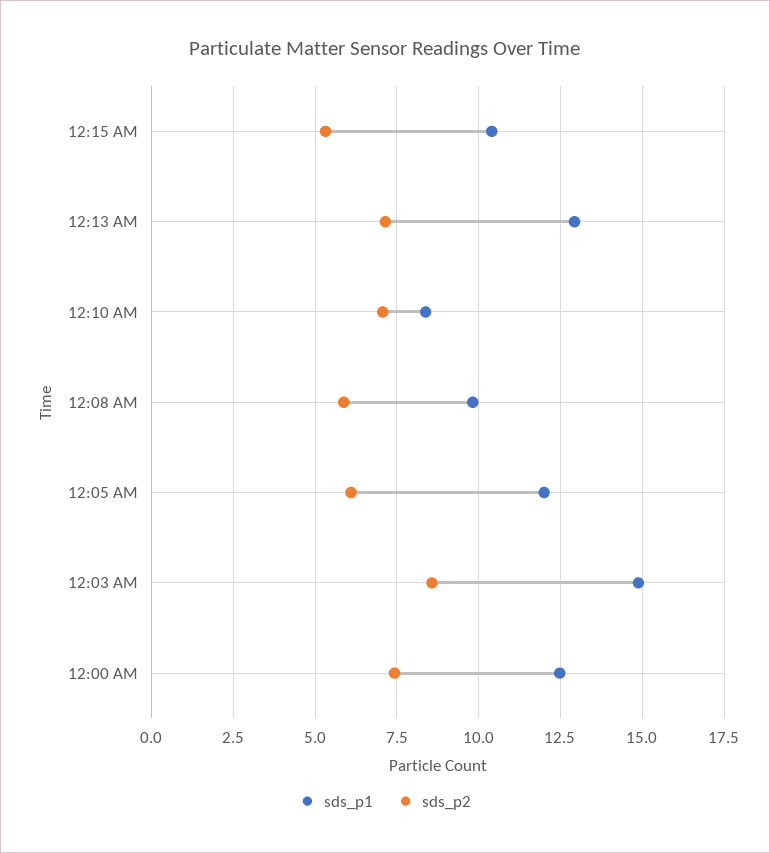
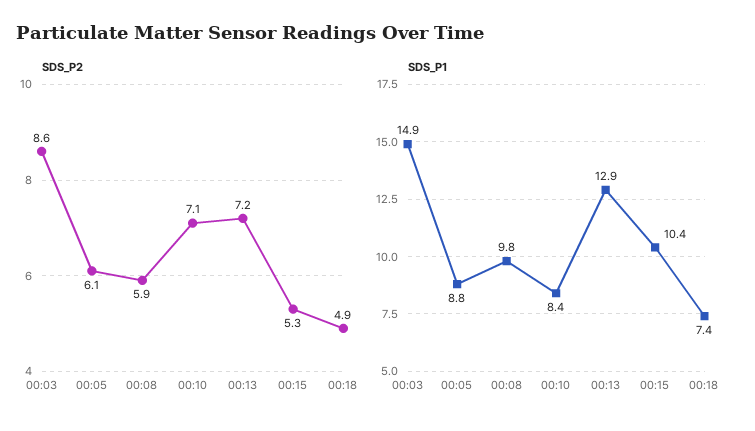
sds_p1, 12:05 AM: 12 -> 8.8
sds_p1, 12:00 AM: 12.5 -> none
sds_p2, 12:00 AM: 7.5 -> none
sds_p2, 00:18: none -> 4.9
sds_p1, 00:18: none -> 7.4

